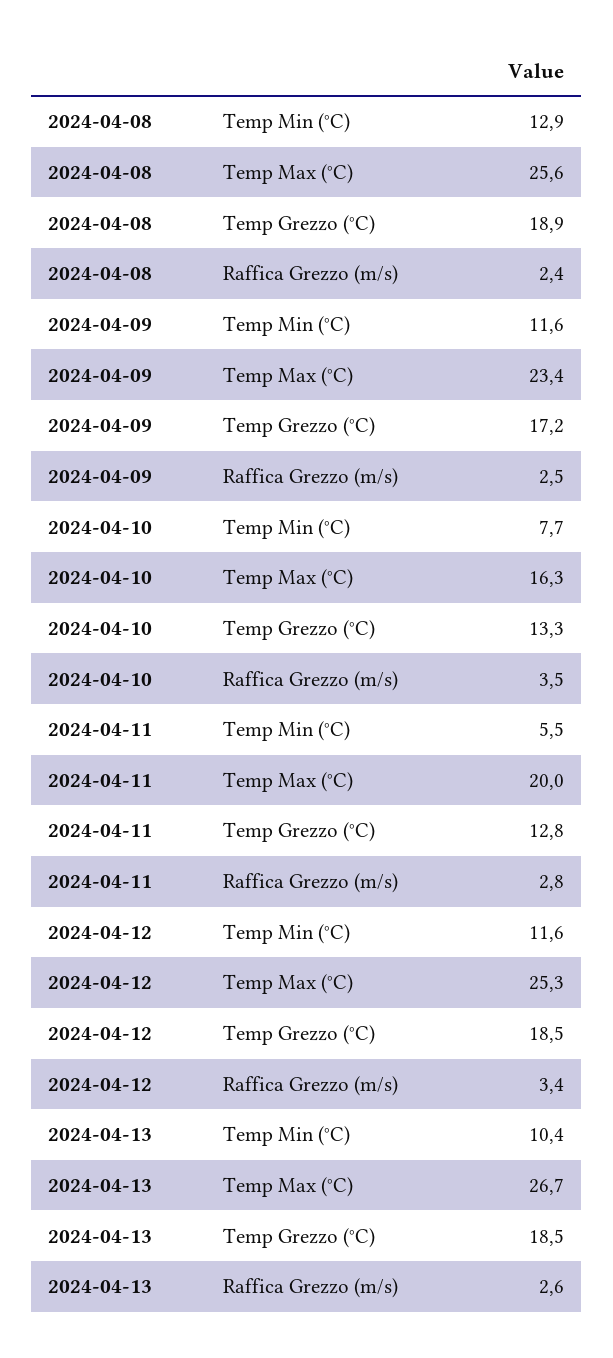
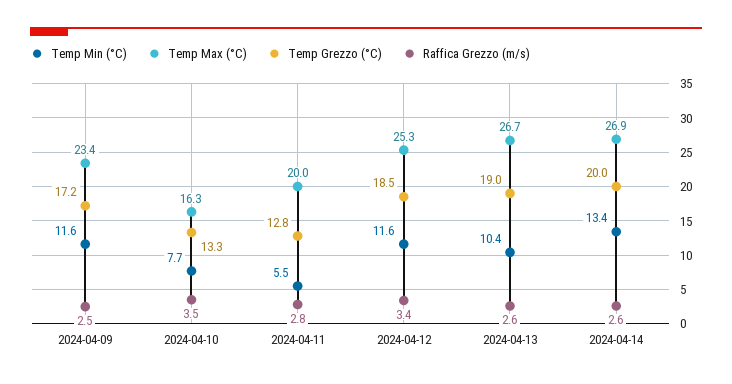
Temp Min (°C), 2024-04-08: 12.9 -> none
Temp Max (°C), 2024-04-08: 25.6 -> none
Temp Grezzo (°C), 2024-04-08: 18.9 -> none
Raffica Grezzo (m/s), 2024-04-08: 2.4 -> none
Temp Grezzo (°C), 2024-04-13: 18.5 -> 19
Temp Min (°C), 2024-04-14: none -> 13.4
Temp Max (°C), 2024-04-14: none -> 26.9
Temp Grezzo (°C), 2024-04-14: none -> 20
Raffica Grezzo (m/s), 2024-04-14: none -> 2.6

